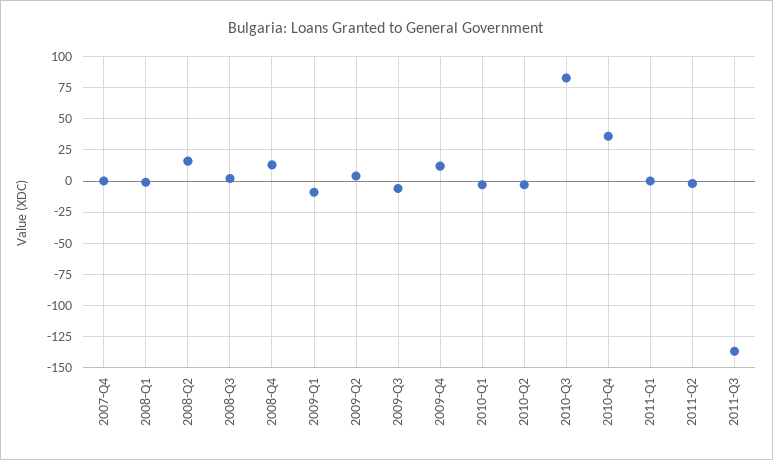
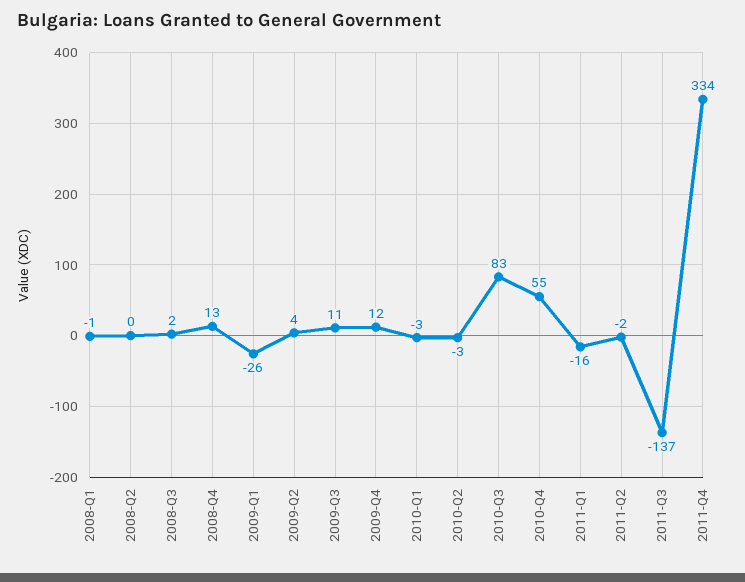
2007-Q4: 0 -> none
2008-Q2: 15 -> 0
2009-Q1: -10 -> -26
2009-Q3: -5 -> 11
2010-Q4: 35 -> 55
2011-Q1: 0 -> -16
2011-Q4: none -> 334

